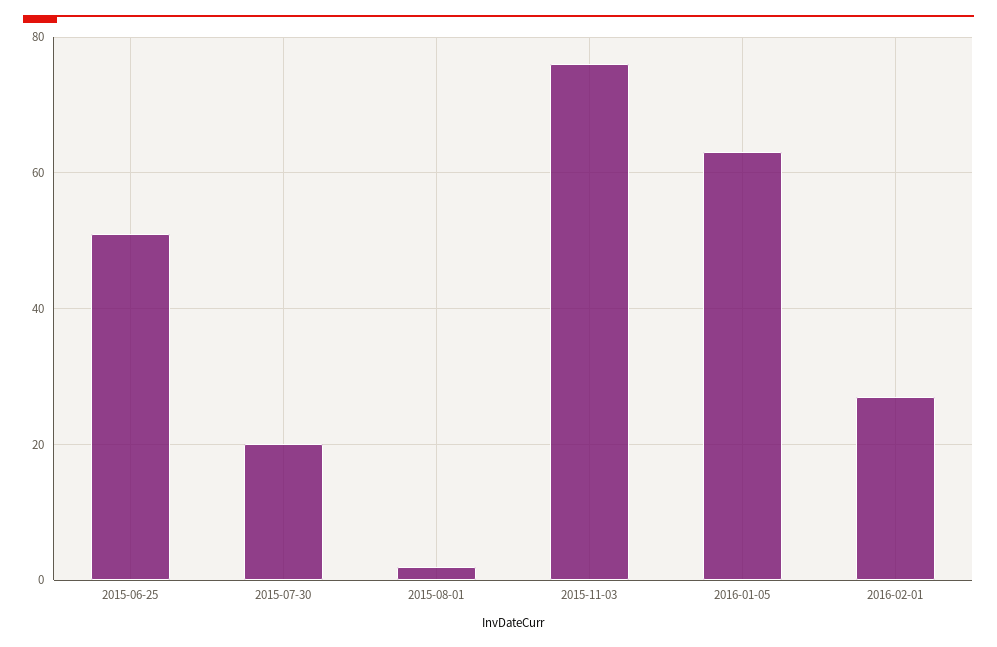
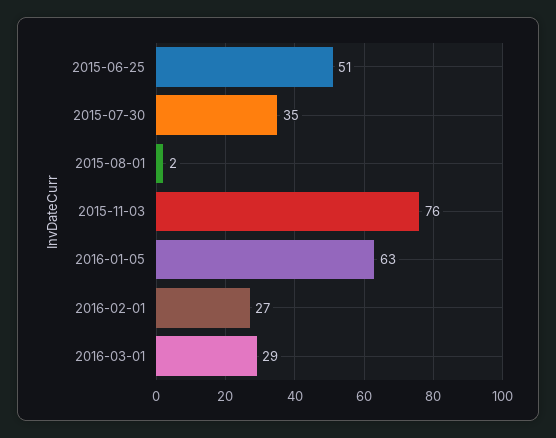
2015-07-30: 20 -> 35
2016-03-01: none -> 29

